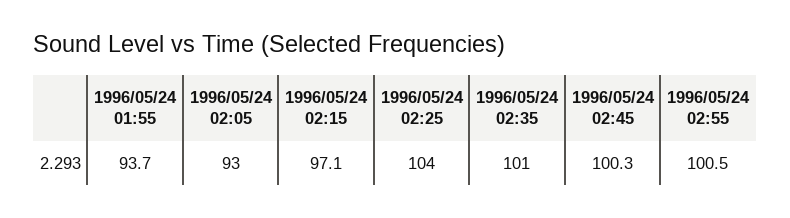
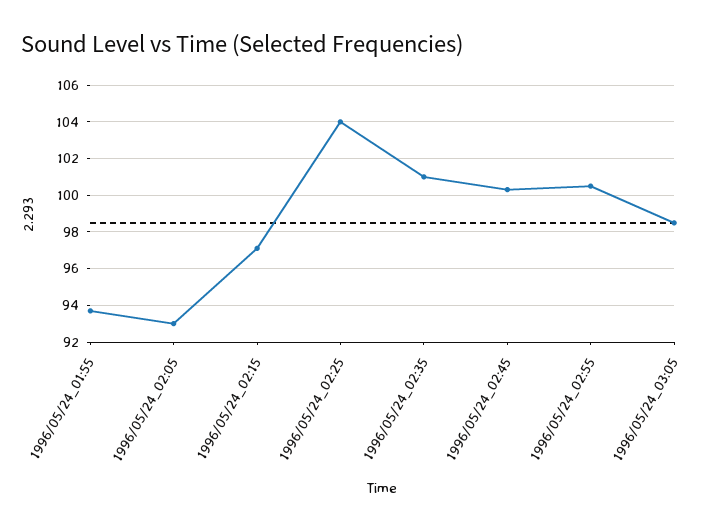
1996/05/24_03:05: none -> 98.5

